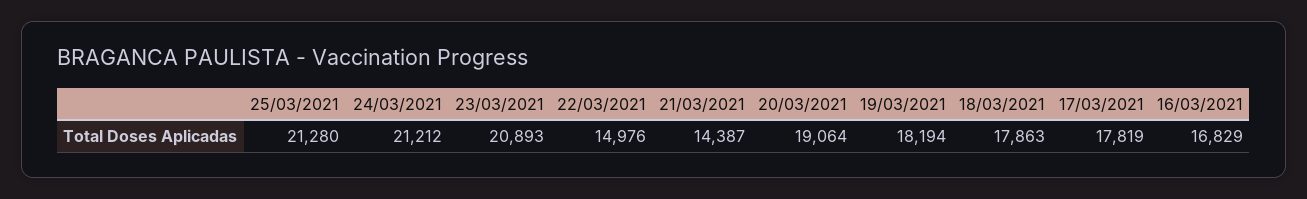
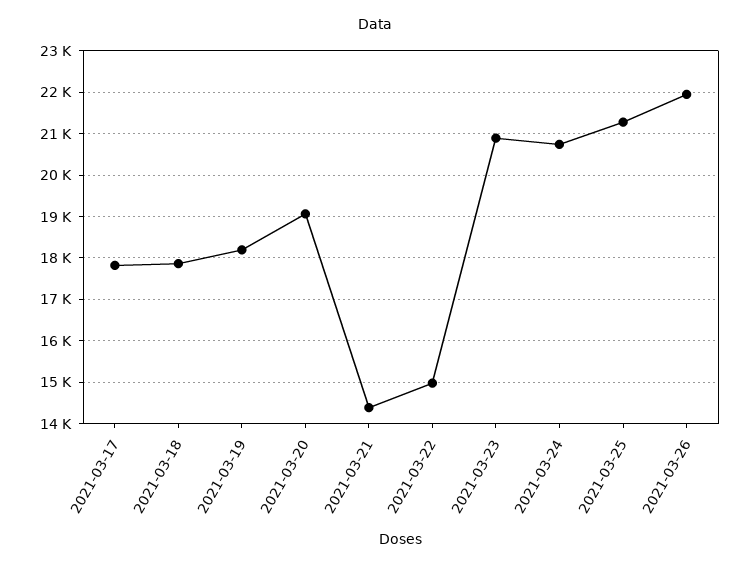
24/03/2021: 21212 -> 20800
16/03/2021: 16829 -> none
2021-03-26: none -> 22000

